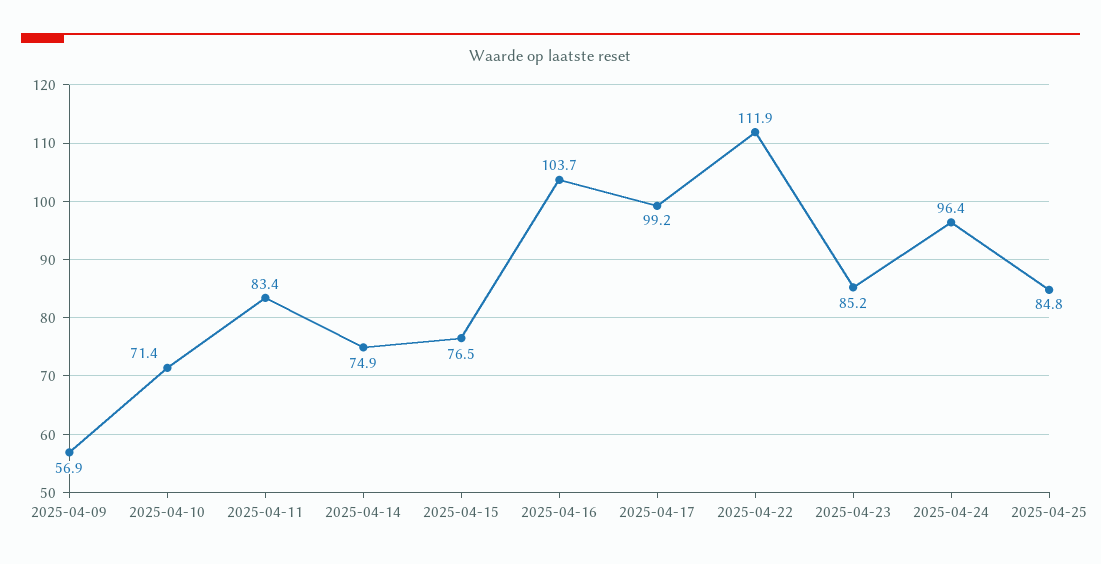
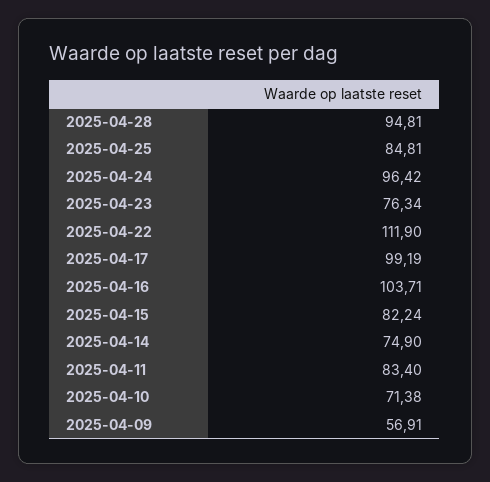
2025-04-15: 76.5 -> 82.24
2025-04-23: 85.2 -> 76.34
2025-04-28: none -> 94.81

